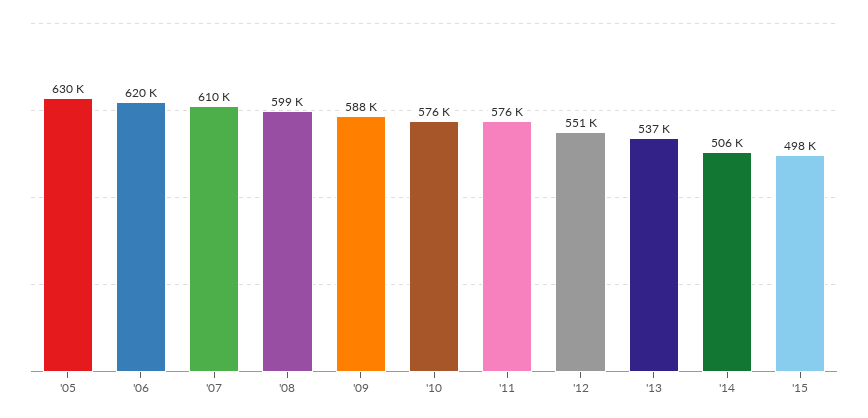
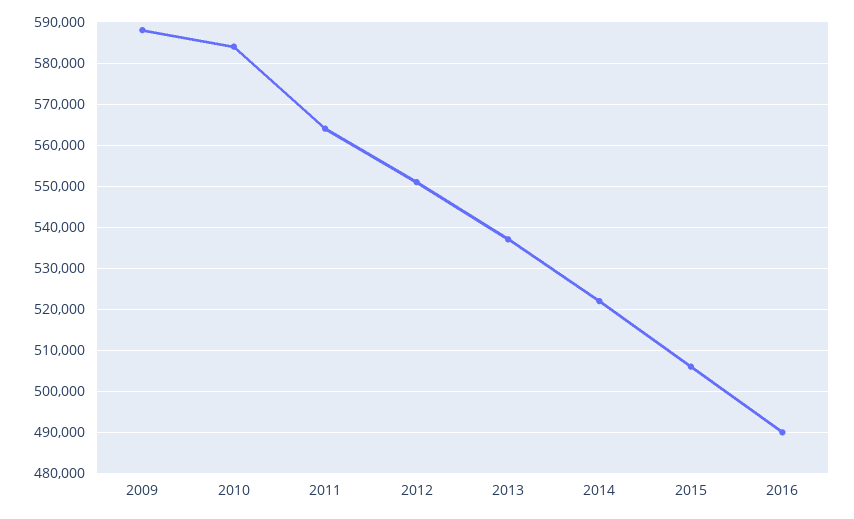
'05: 630000 -> none
'06: 620000 -> none
'07: 610000 -> none
'08: 599000 -> none
'10: 576000 -> 584000
'11: 576000 -> 564000
'14: 506000 -> 522000
'15: 498000 -> 506000
2016: none -> 490000

